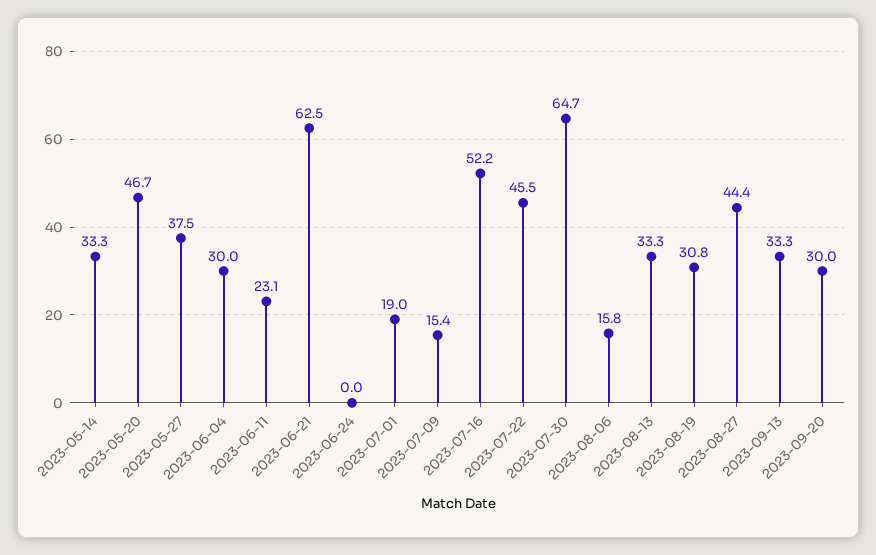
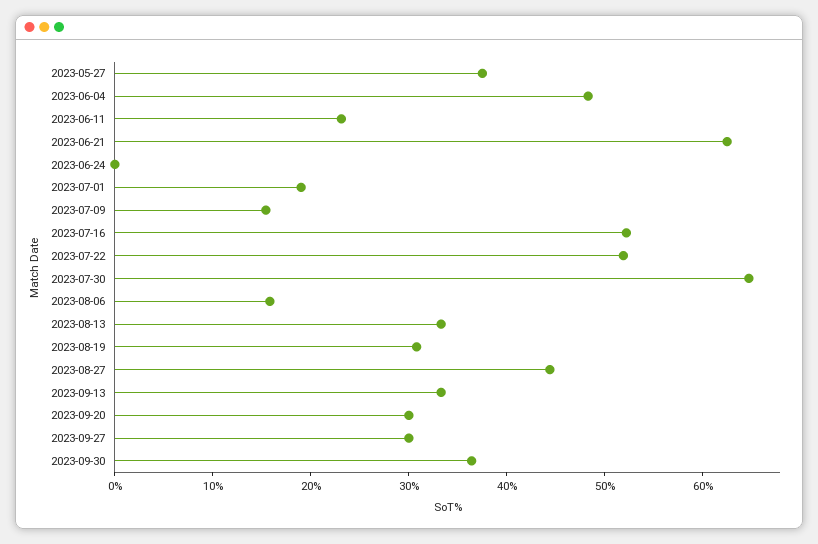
2023-05-14: 33.3 -> none
2023-05-20: 46.7 -> none
2023-06-04: 30 -> 48
2023-07-22: 45.5 -> 52
2023-09-27: none -> 30
2023-09-30: none -> 36

